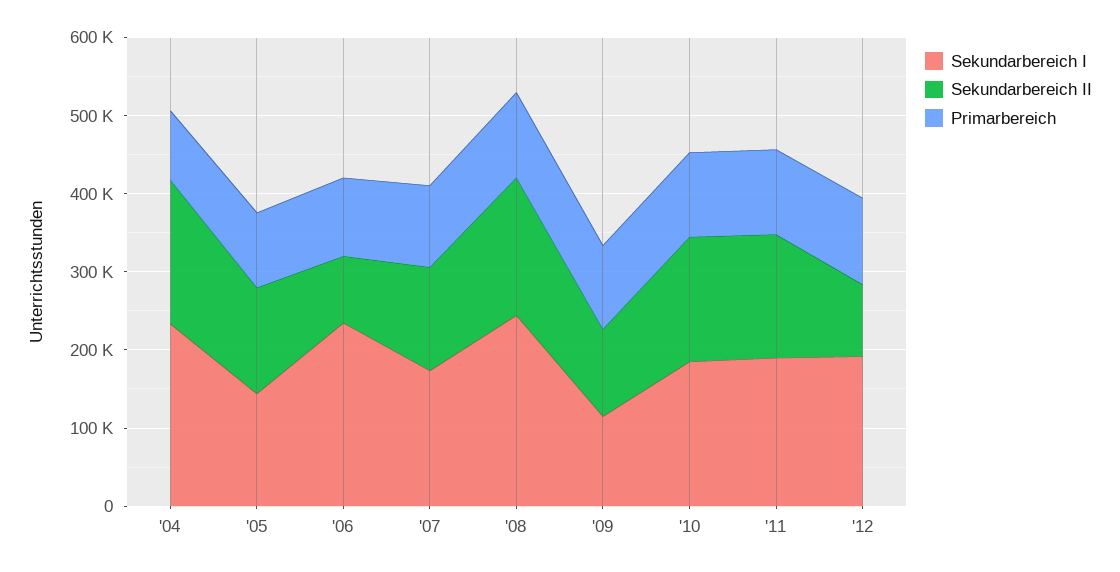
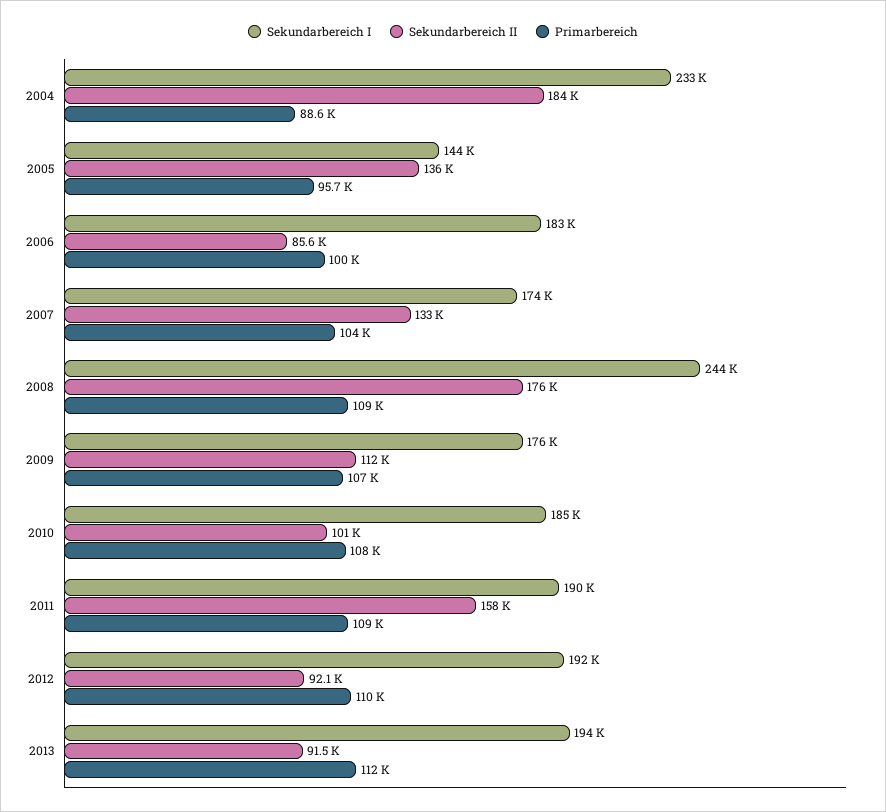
Sekundarbereich I, '06: 240000 -> 183000
Sekundarbereich I, '09: 120000 -> 176000
Sekundarbereich II, '10: 160000 -> 101000
Sekundarbereich I, 2013: none -> 194000
Sekundarbereich II, 2013: none -> 91500
Primarbereich, 2013: none -> 112000

